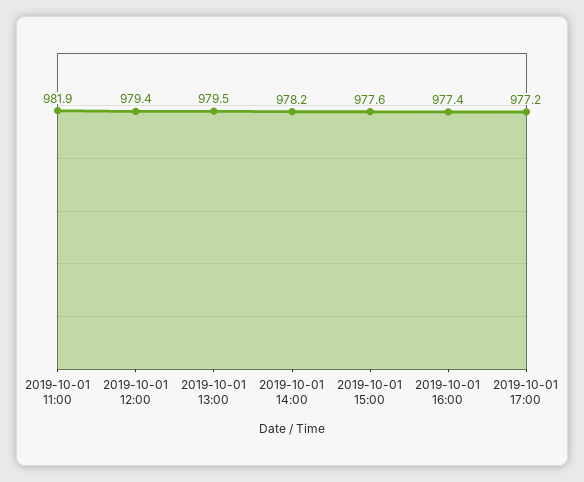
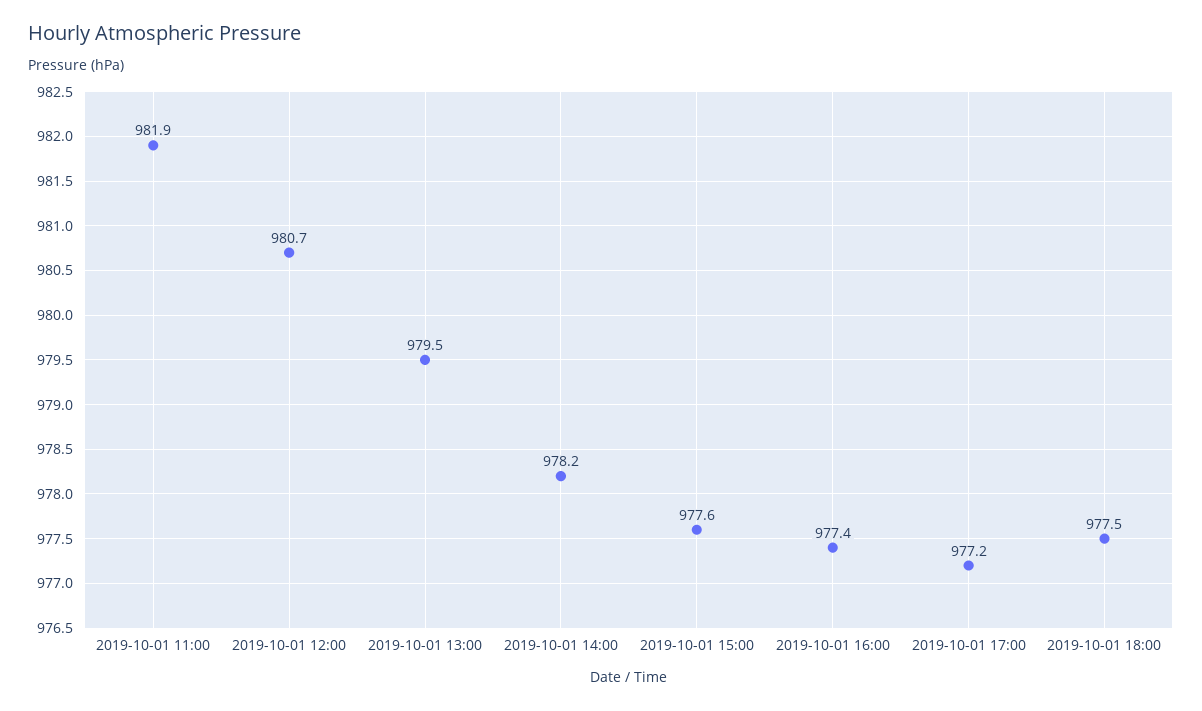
2019-10-01 12:00: 979.4 -> 980.7
2019-10-01 18:00: none -> 977.5

